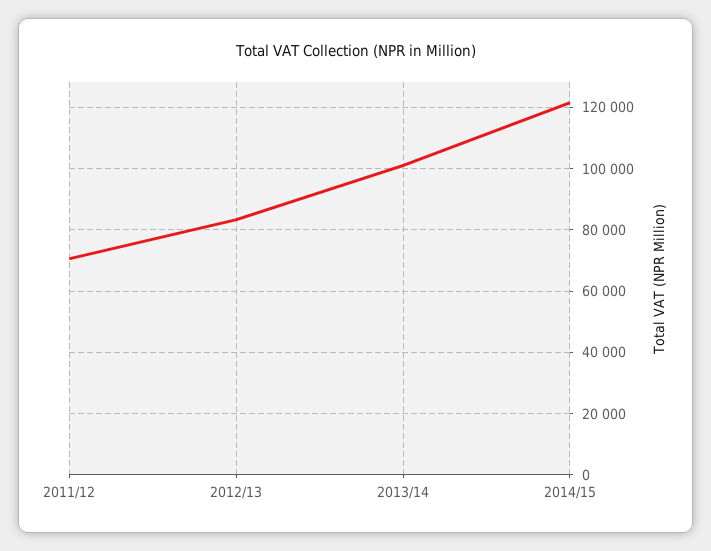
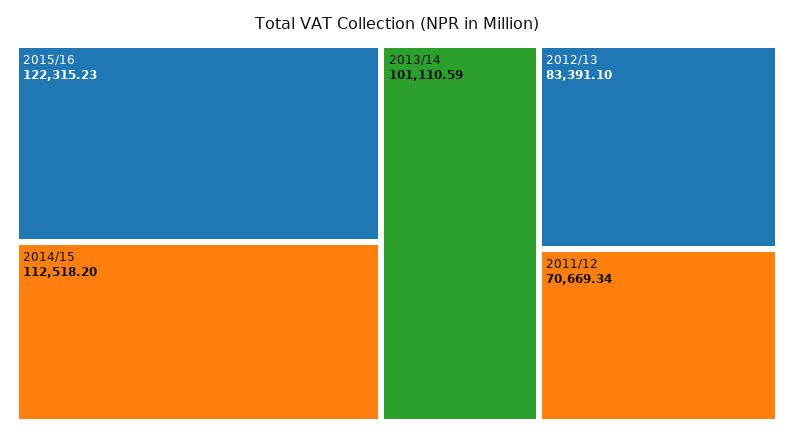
2014/15: 122000 -> 112518.2
2015/16: none -> 122315.23

